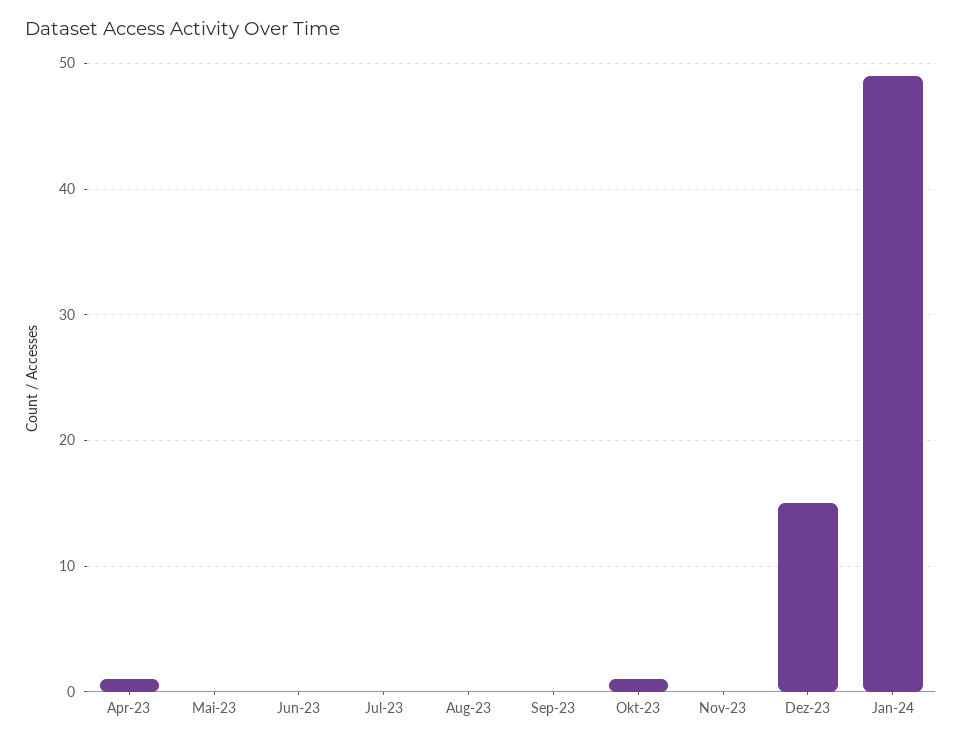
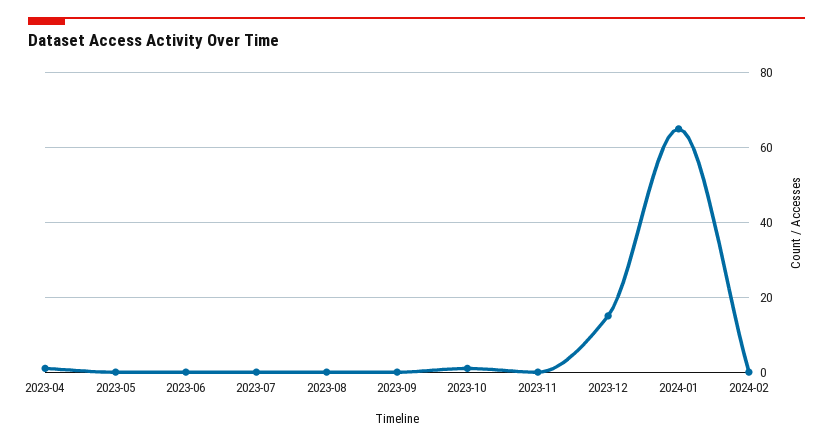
Jan-24: 49 -> 65
2024-02: none -> 0

